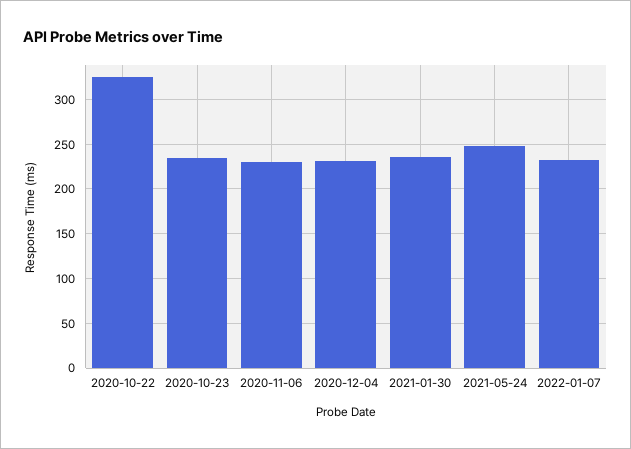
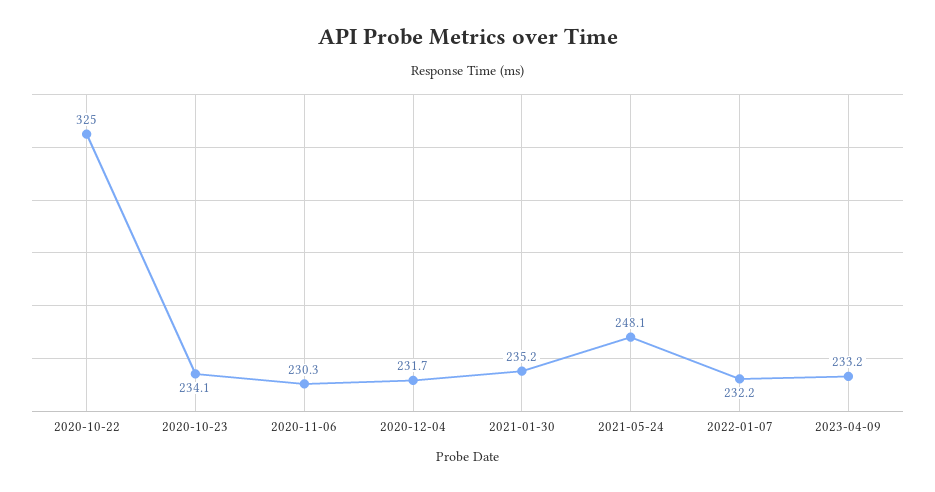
2023-04-09: none -> 233.2

